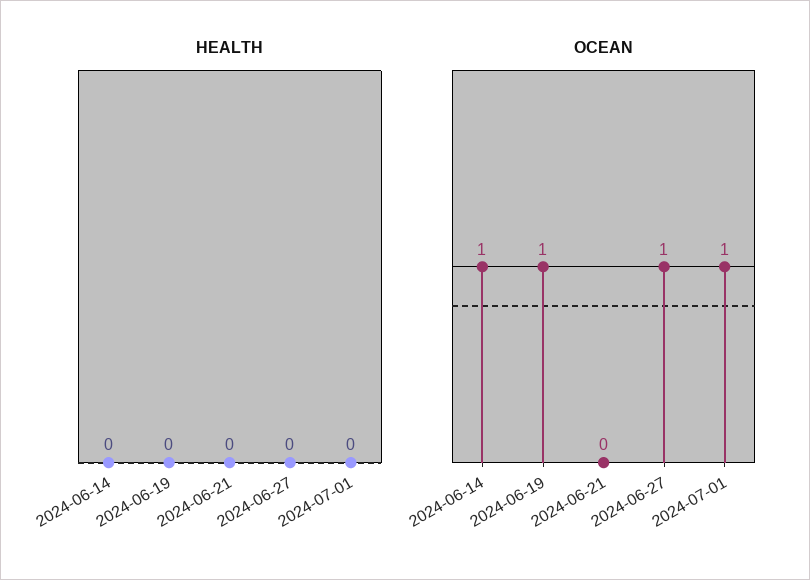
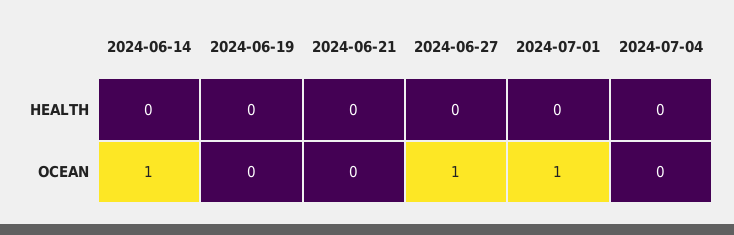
OCEAN, 2024-06-19: 1 -> 0
HEALTH, 2024-07-04: none -> 0
OCEAN, 2024-07-04: none -> 0

